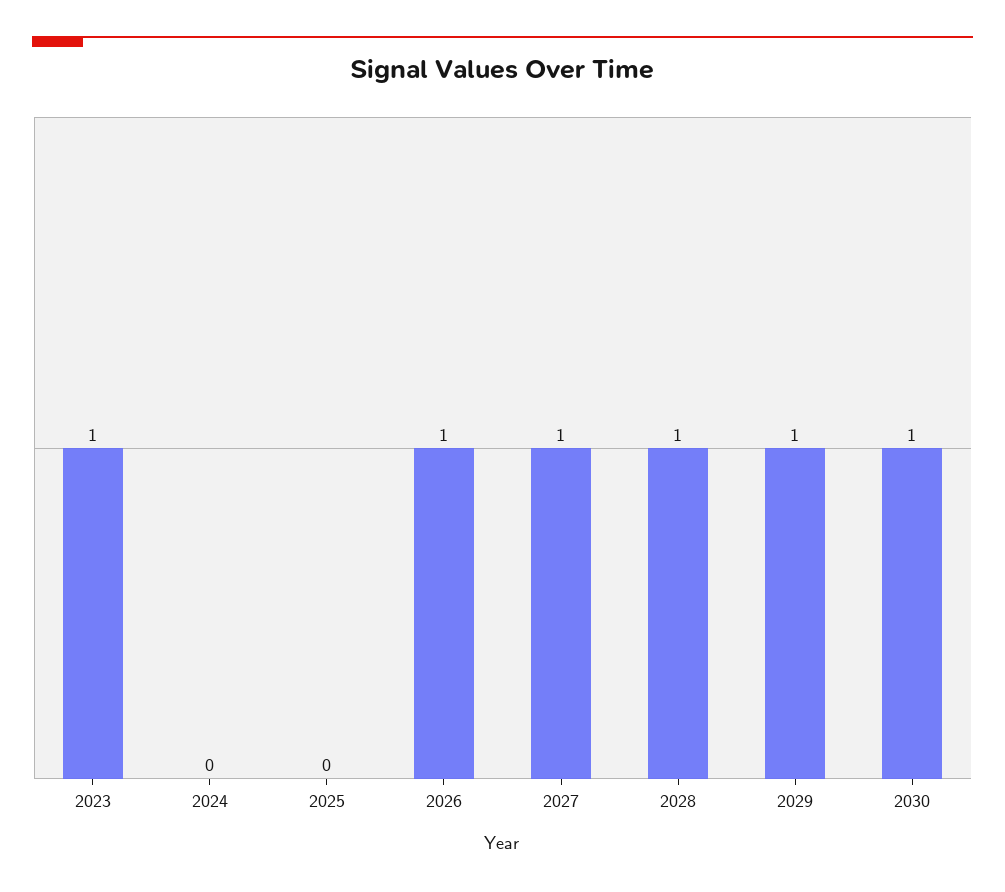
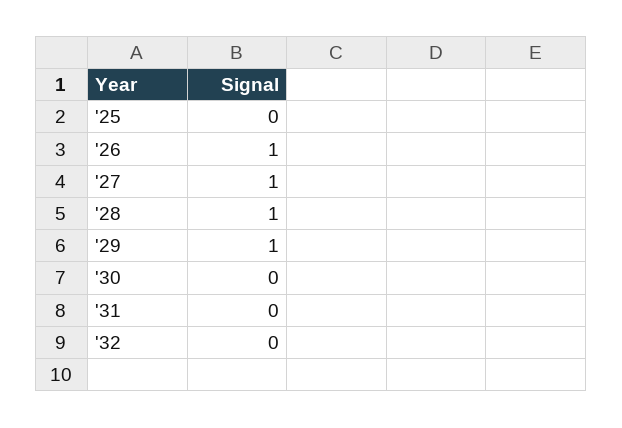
2023: 1 -> none
2024: 0 -> none
2030: 1 -> 0
'31: none -> 0
'32: none -> 0

